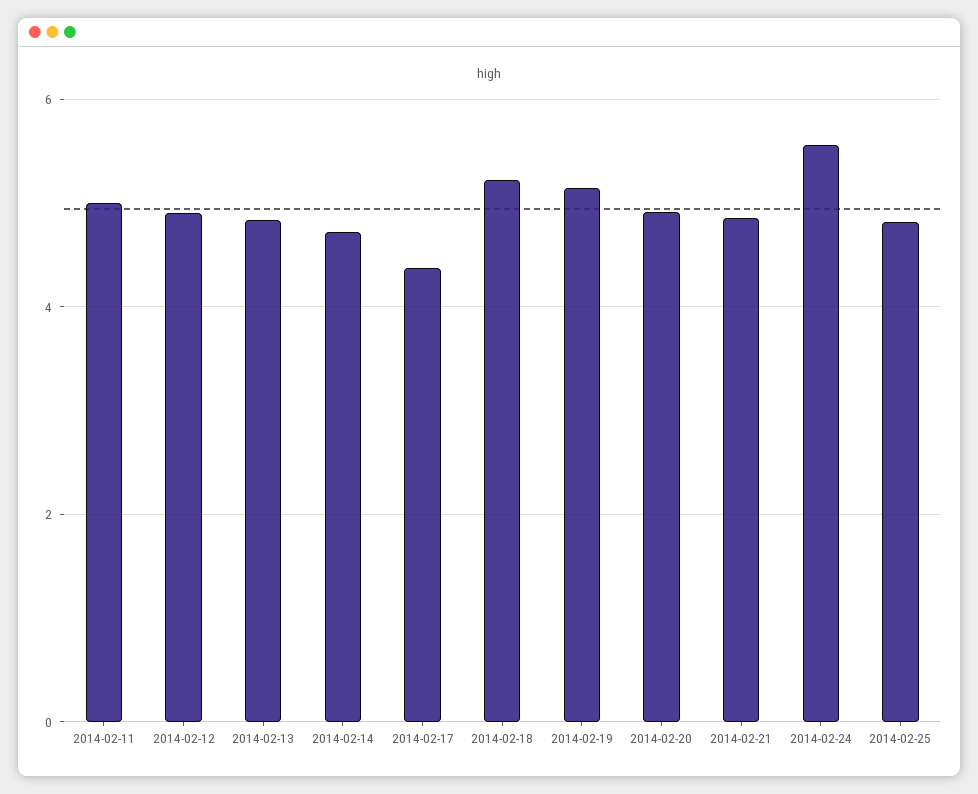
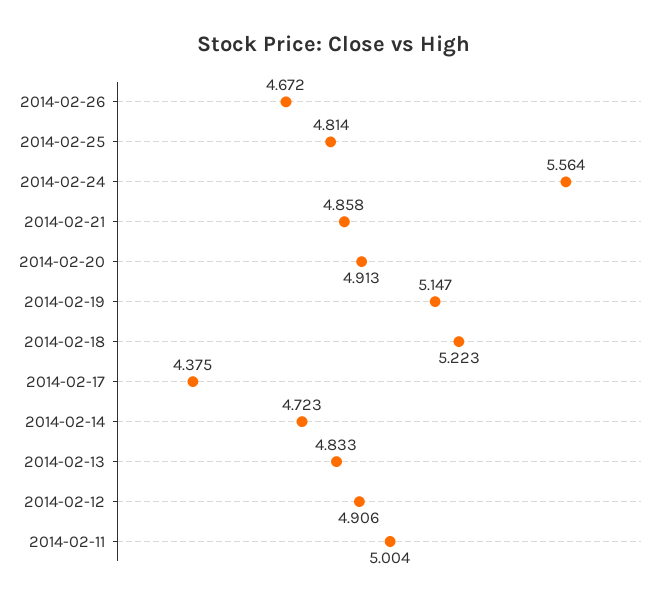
2014-02-26: none -> 4.672

